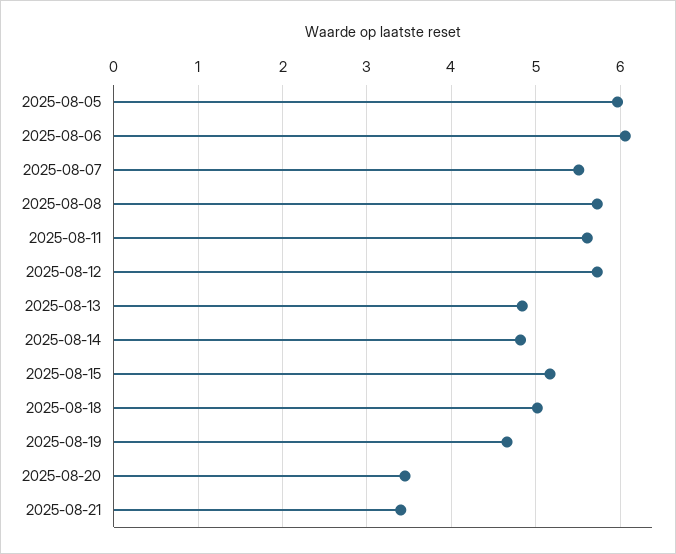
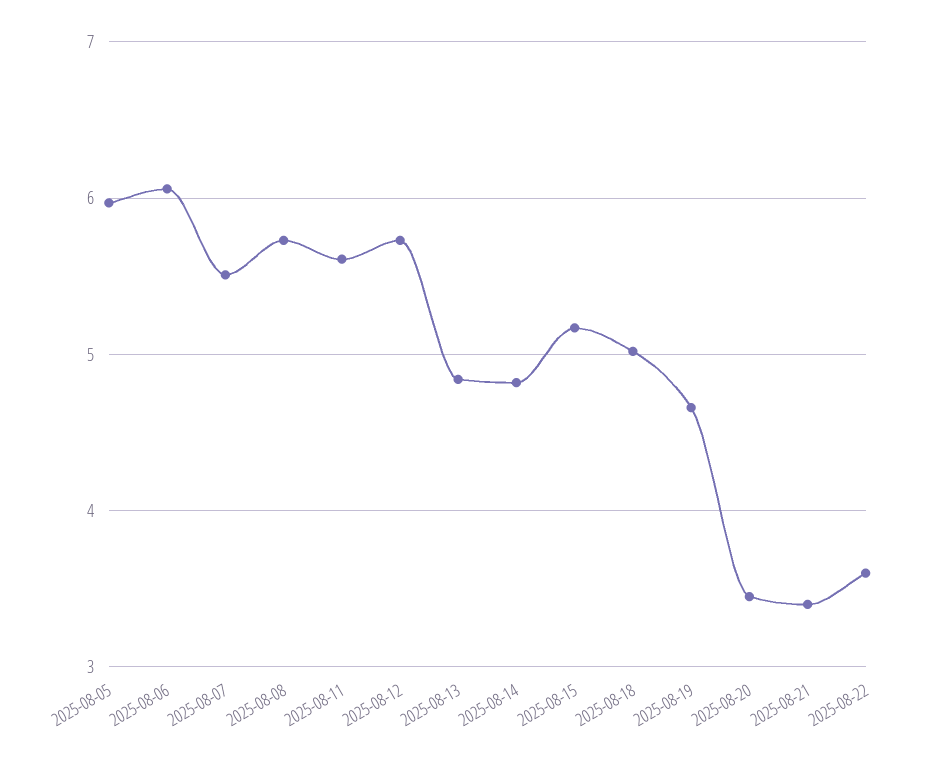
2025-08-22: none -> 3.6

